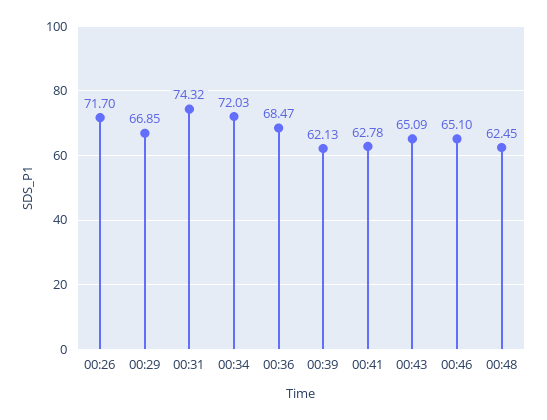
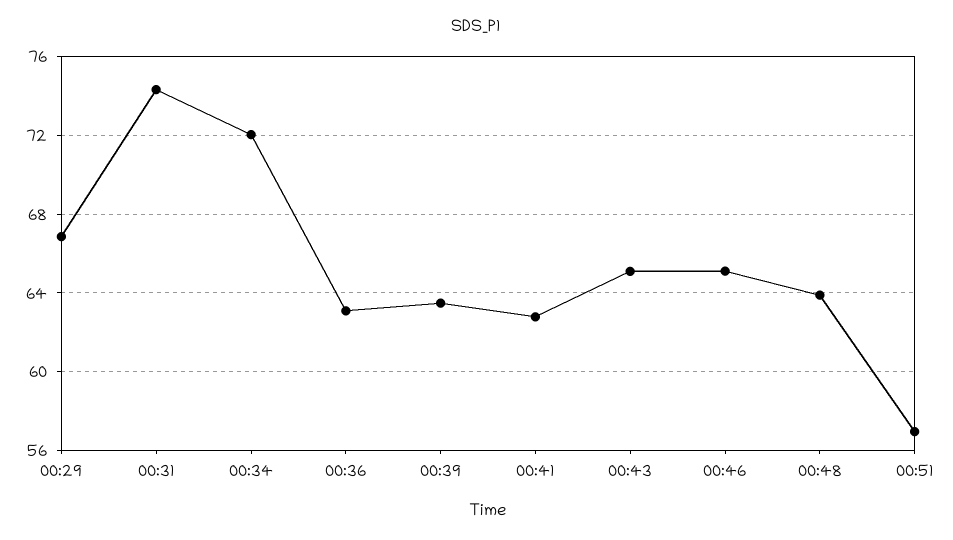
00:26: 71.7 -> none
00:36: 68.47 -> 63
00:39: 62.13 -> 63.5
00:48: 62.45 -> 64
00:51: none -> 57

